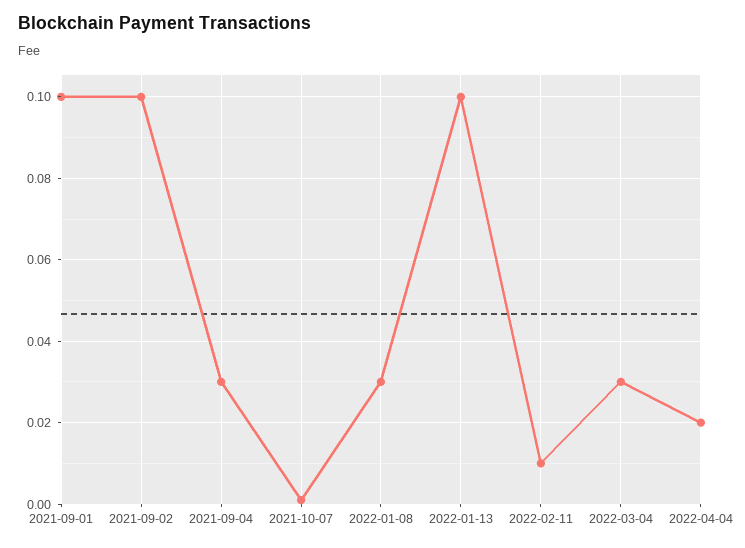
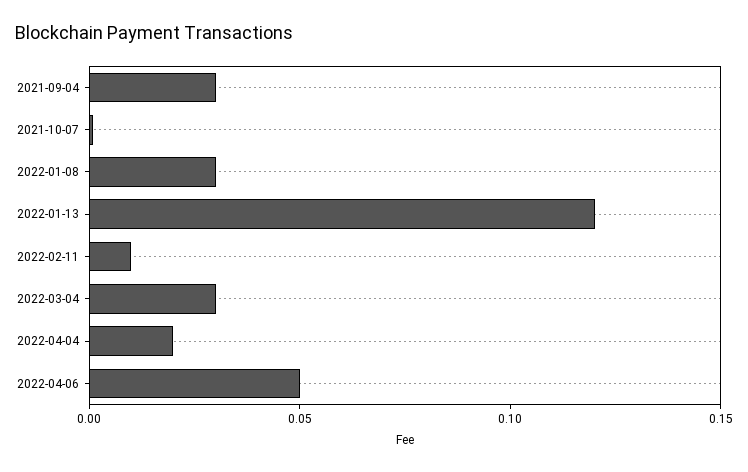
2021-09-01: 0.1 -> none
2021-09-02: 0.1 -> none
2022-01-13: 0.1 -> 0.12
2022-04-06: none -> 0.05

